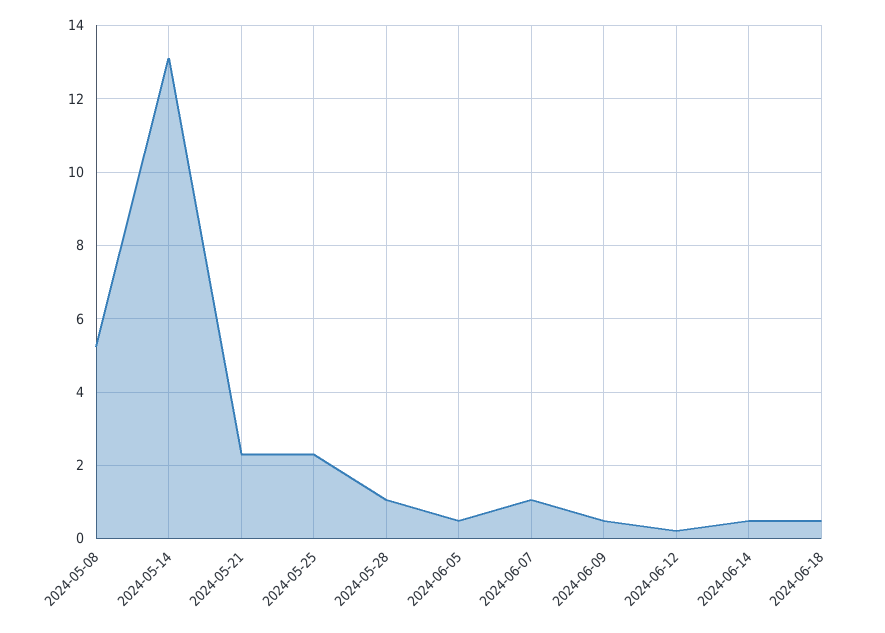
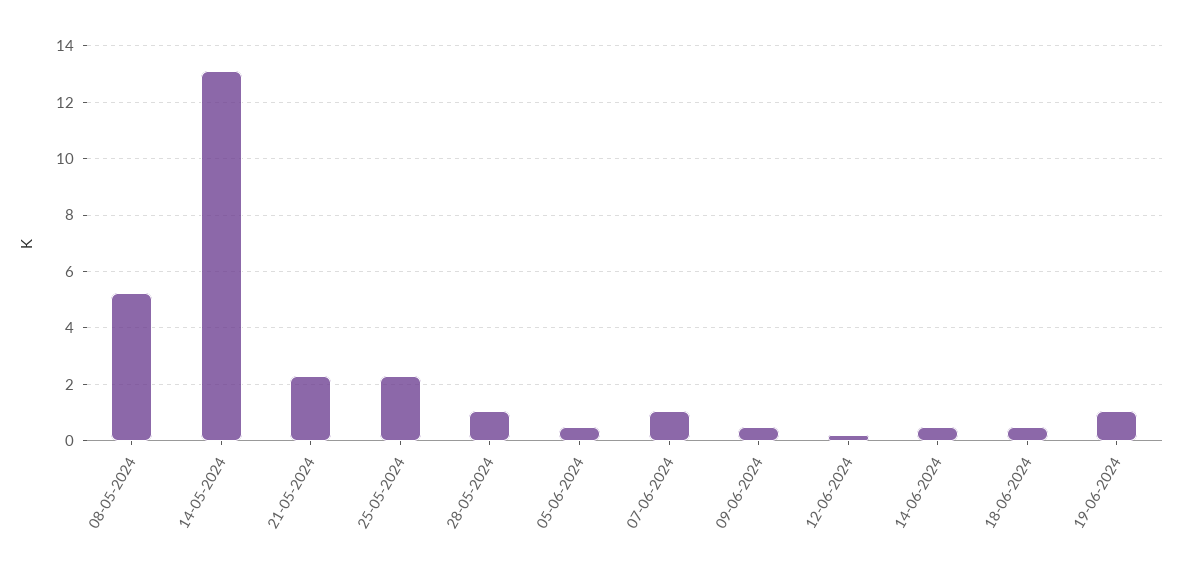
19-06-2024: none -> 1

